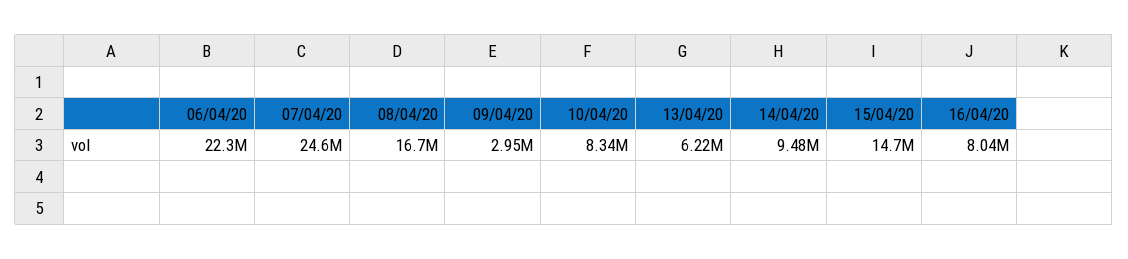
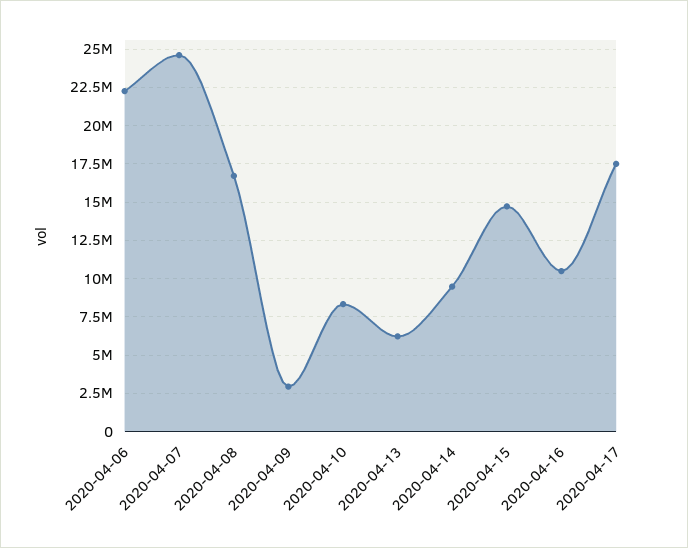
16/04/20: 8040000 -> 10500000
2020-04-17: none -> 17500000

